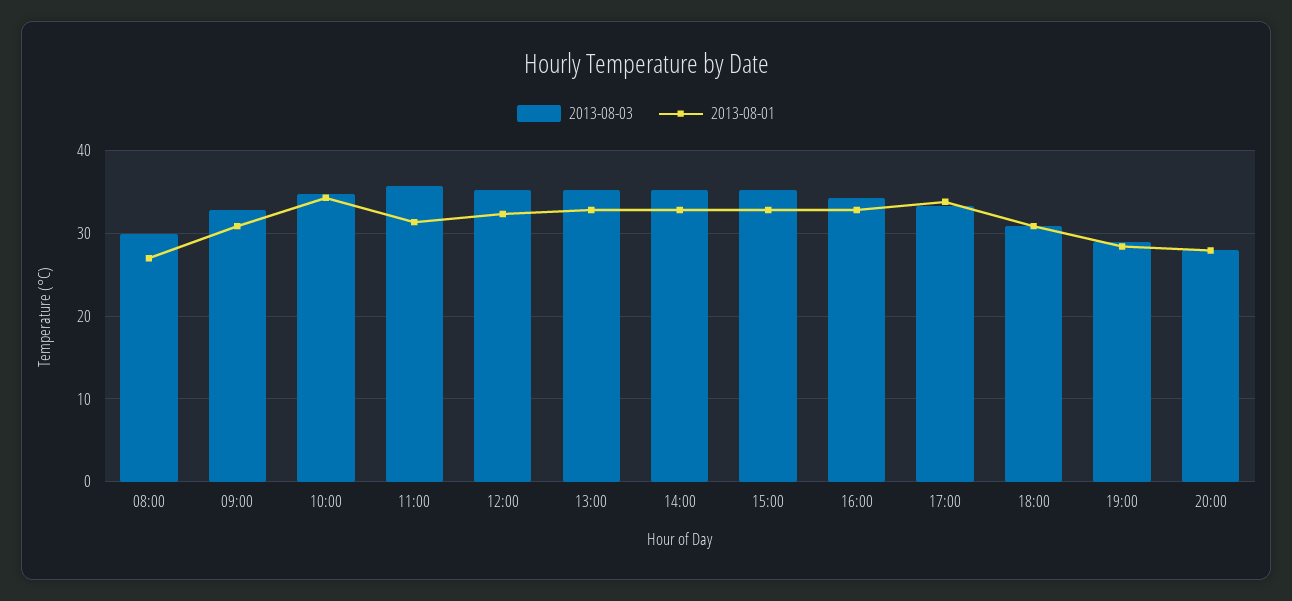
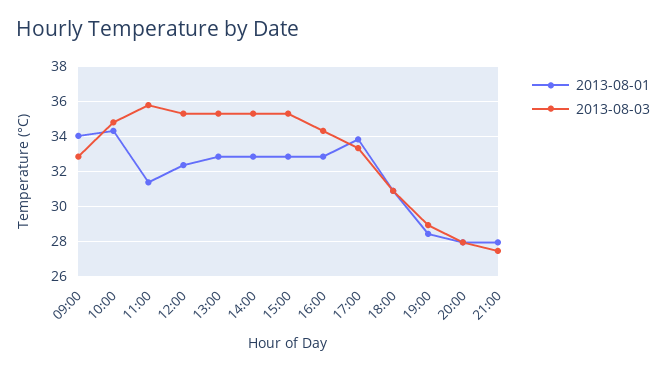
2013-08-03, 08:00: 30 -> none
2013-08-01, 08:00: 27 -> none
2013-08-01, 09:00: 31 -> 34
2013-08-01, 21:00: none -> 28
2013-08-03, 21:00: none -> 27.5

